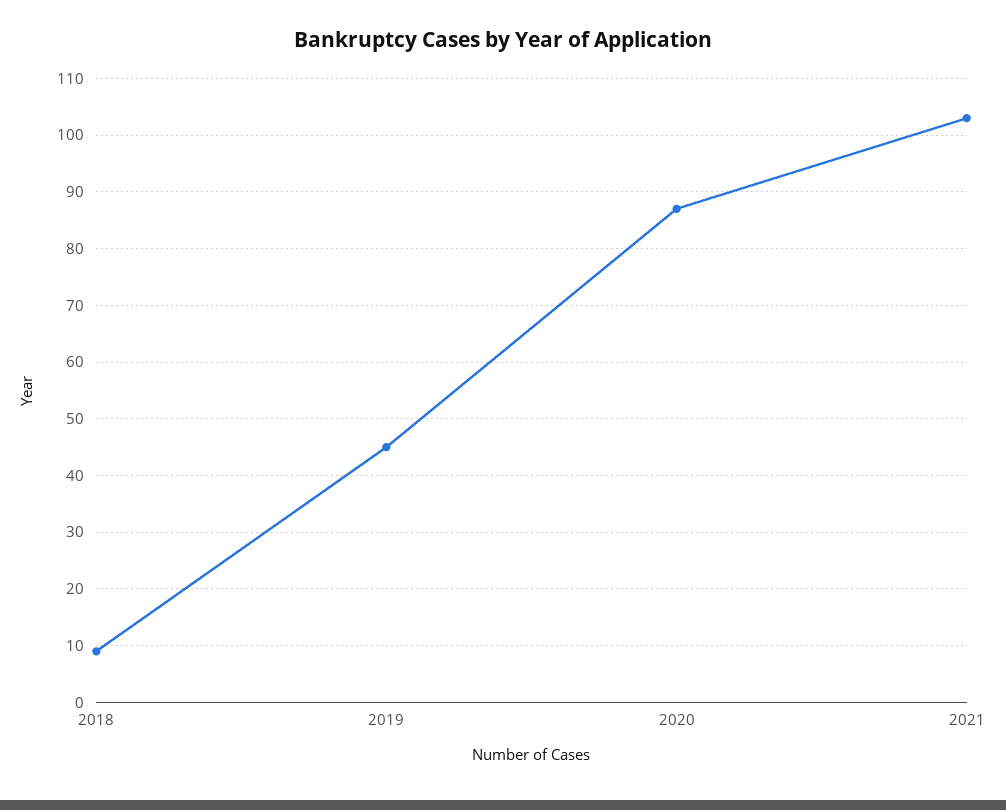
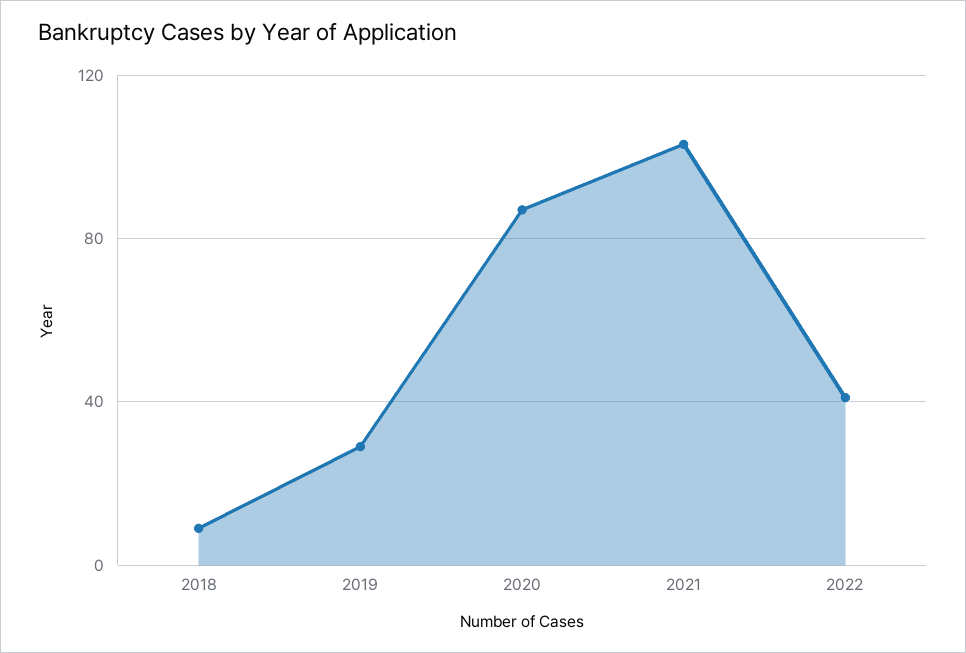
2019: 45 -> 30
2022: none -> 40

